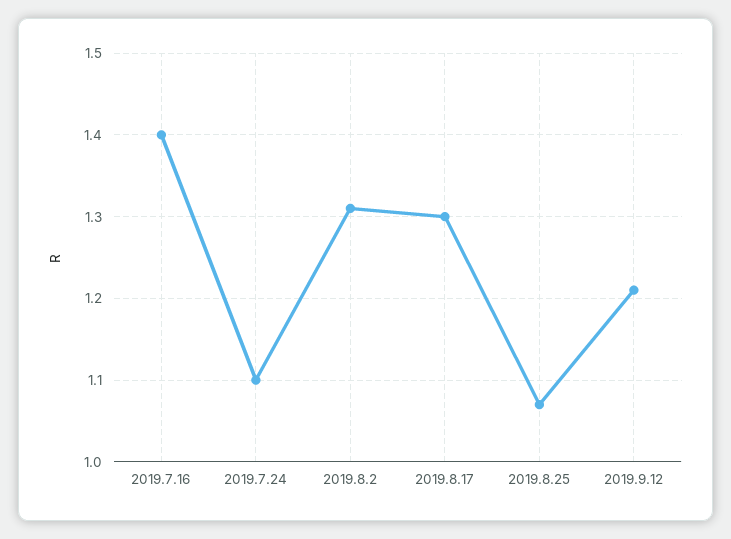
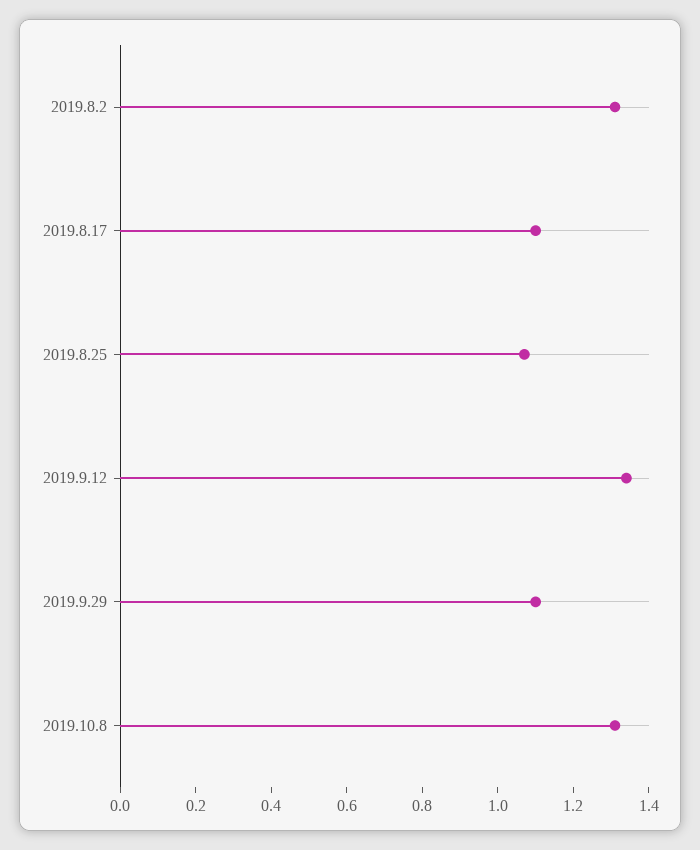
2019.7.16: 1.4 -> none
2019.7.24: 1.1 -> none
2019.8.17: 1.3 -> 1.1
2019.9.12: 1.21 -> 1.35
2019.9.29: none -> 1.1
2019.10.8: none -> 1.3

